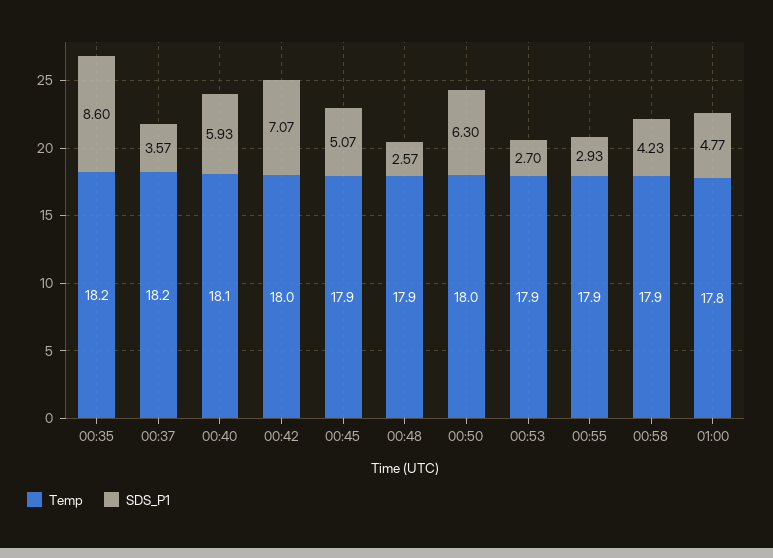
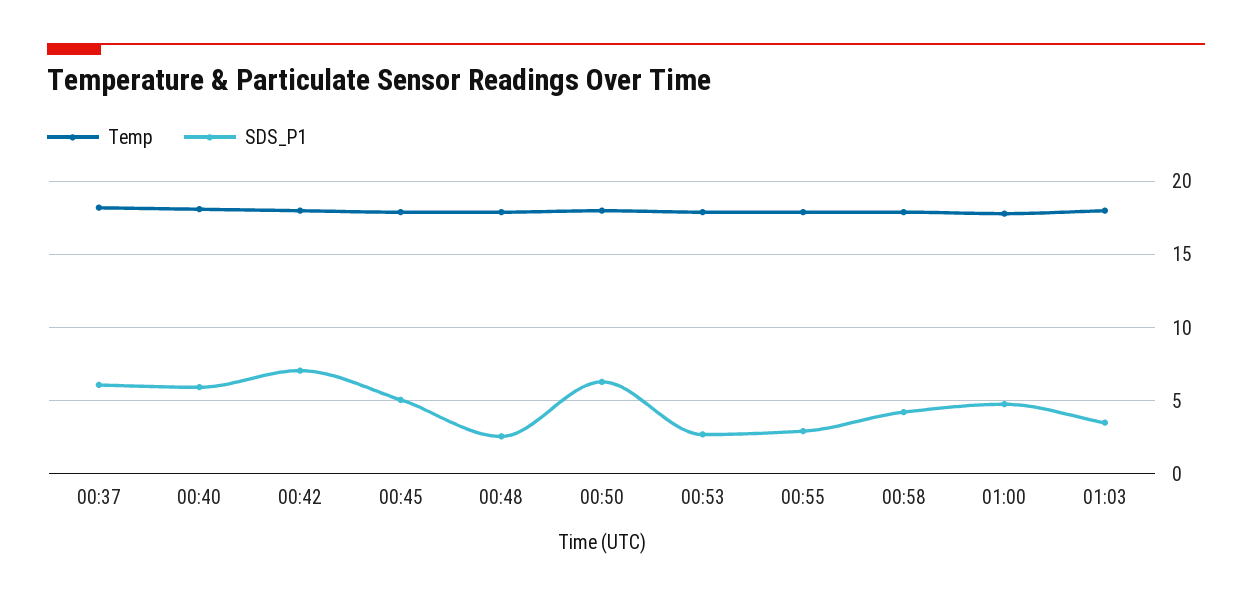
Temp, 00:35: 18.2 -> none
SDS_P1, 00:35: 8.6 -> none
SDS_P1, 00:37: 3.57 -> 6
Temp, 01:03: none -> 18
SDS_P1, 01:03: none -> 3.5

